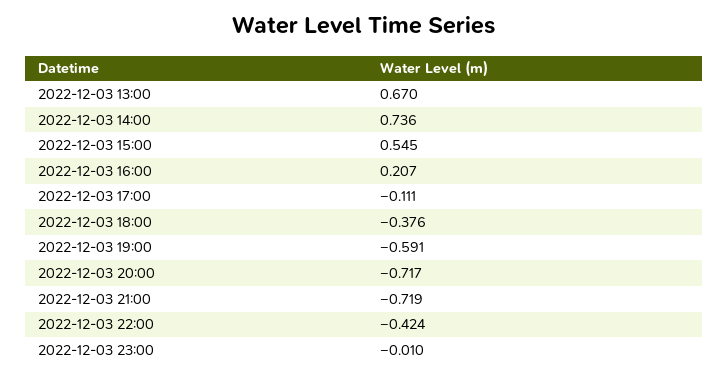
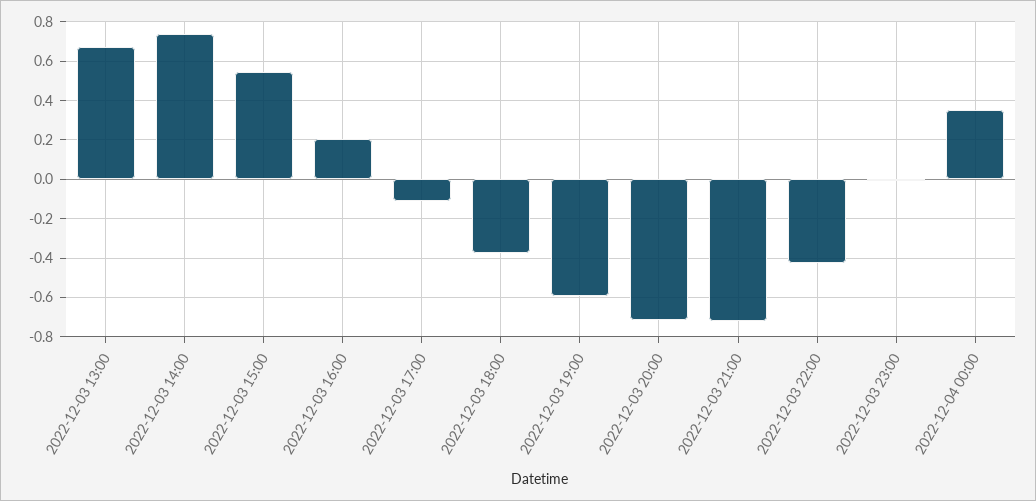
2022-12-04 00:00: none -> 0.35

